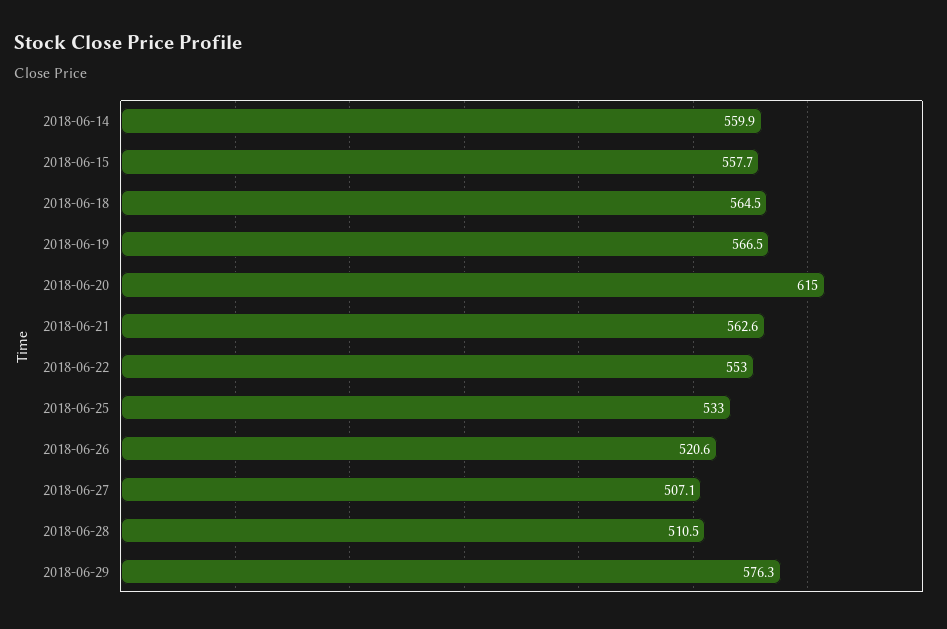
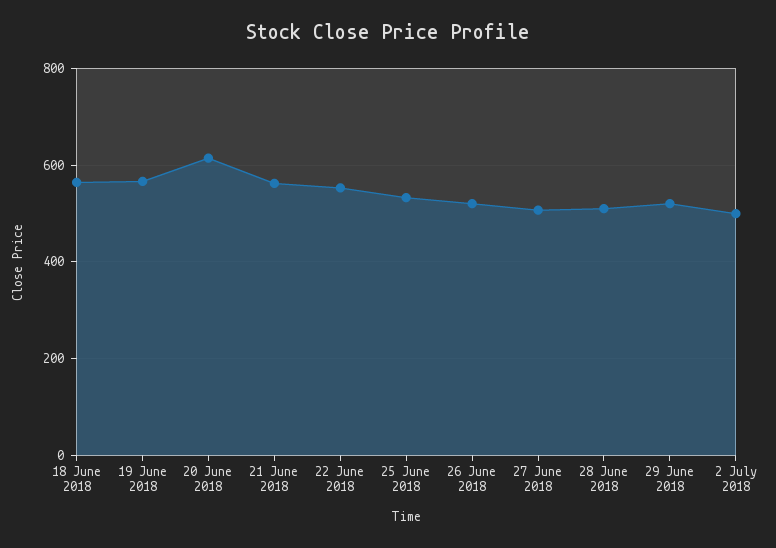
2018-06-14: 559.9 -> none
2018-06-15: 557.7 -> none
2018-06-29: 576.3 -> 520
2 July 2018: none -> 500

